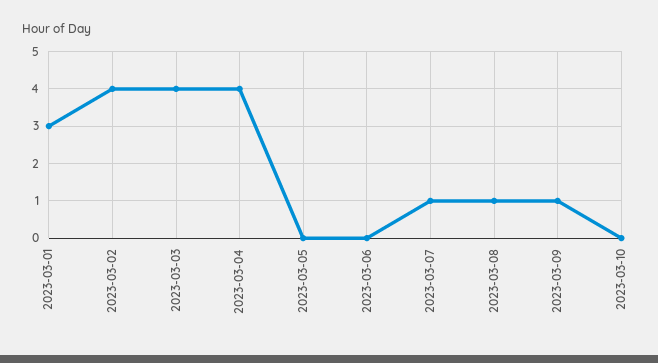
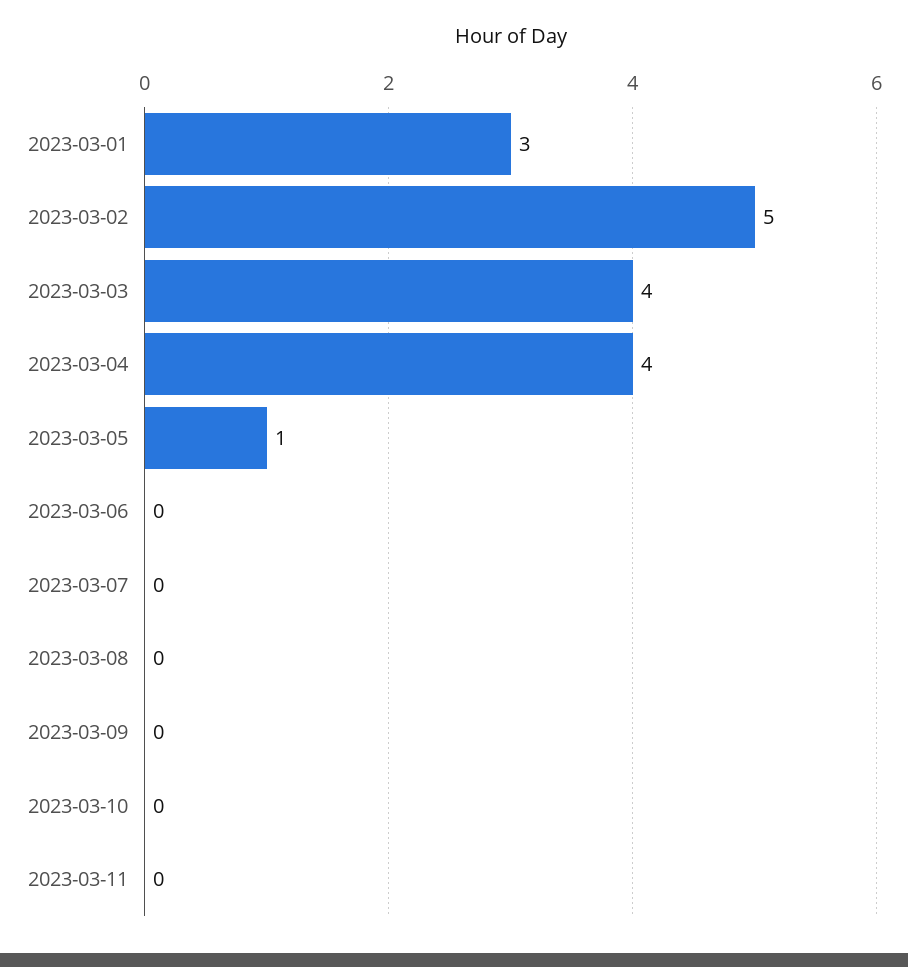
2023-03-02: 4 -> 5
2023-03-05: 0 -> 1
2023-03-07: 1 -> 0
2023-03-08: 1 -> 0
2023-03-09: 1 -> 0
2023-03-11: none -> 0

